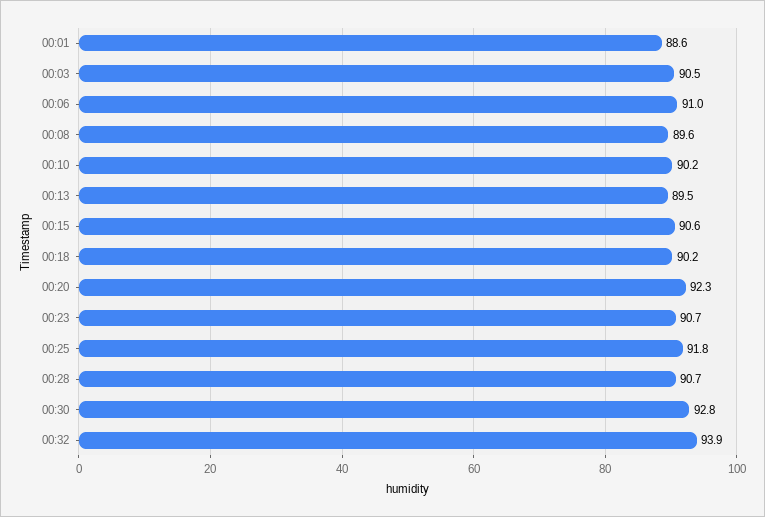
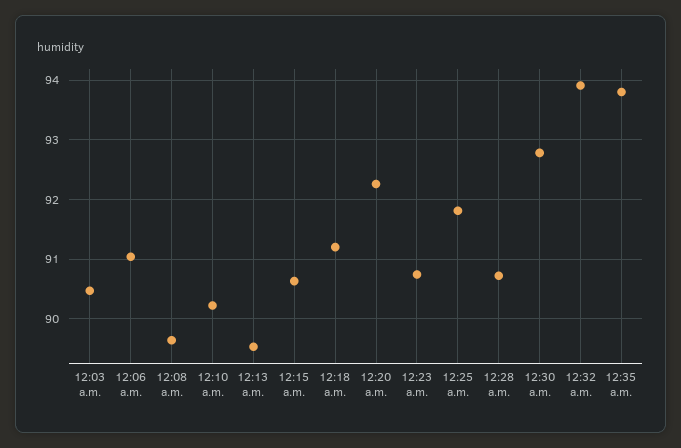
00:01: 88.6 -> none
00:18: 90.2 -> 91.2
12:35 a.m.: none -> 93.8

